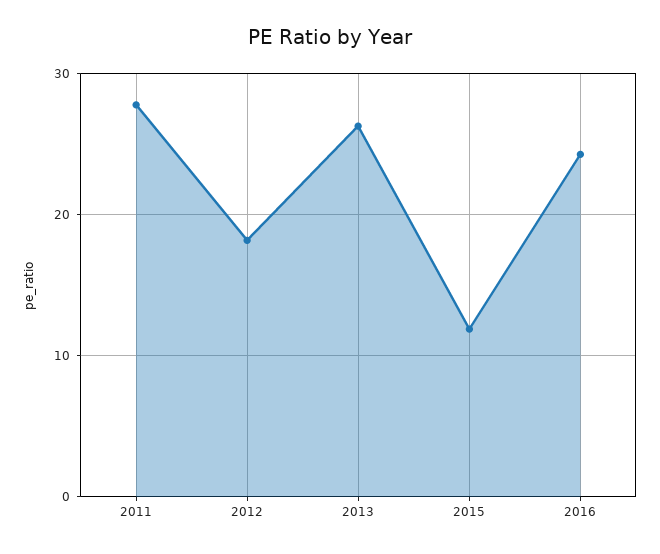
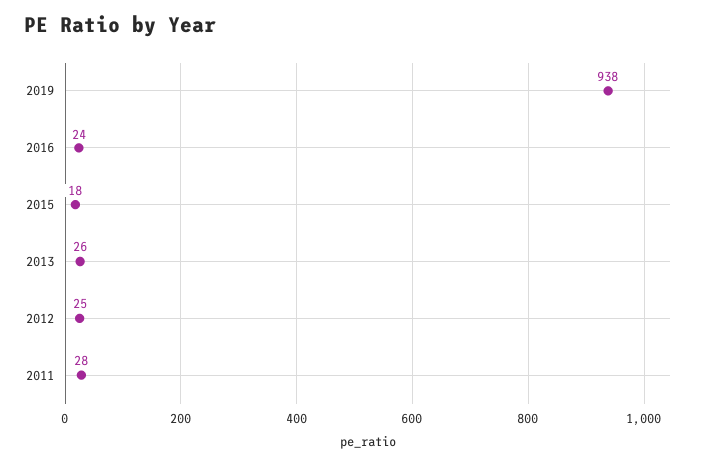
2012: 18 -> 25
2015: 12 -> 18
2019: none -> 938

